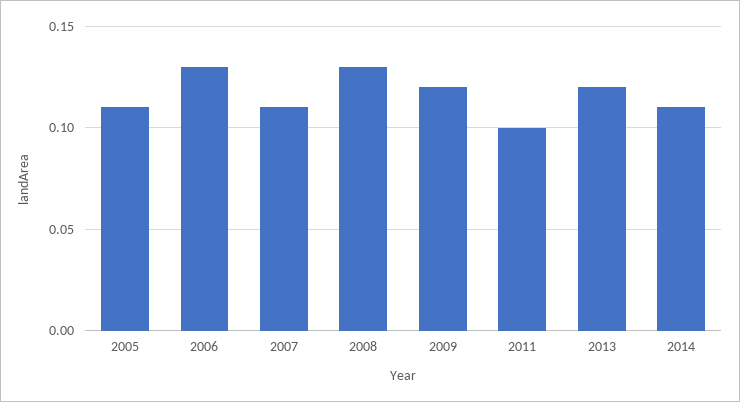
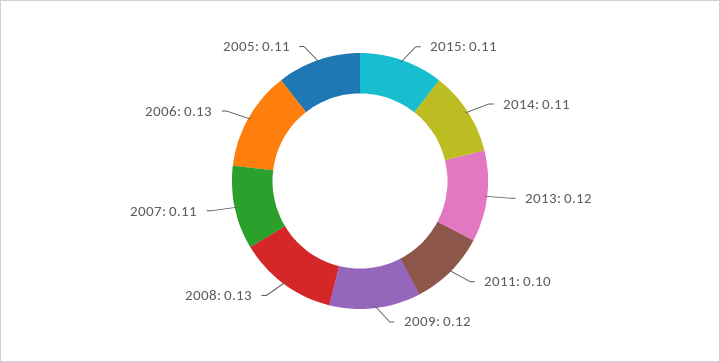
2015: none -> 0.11

